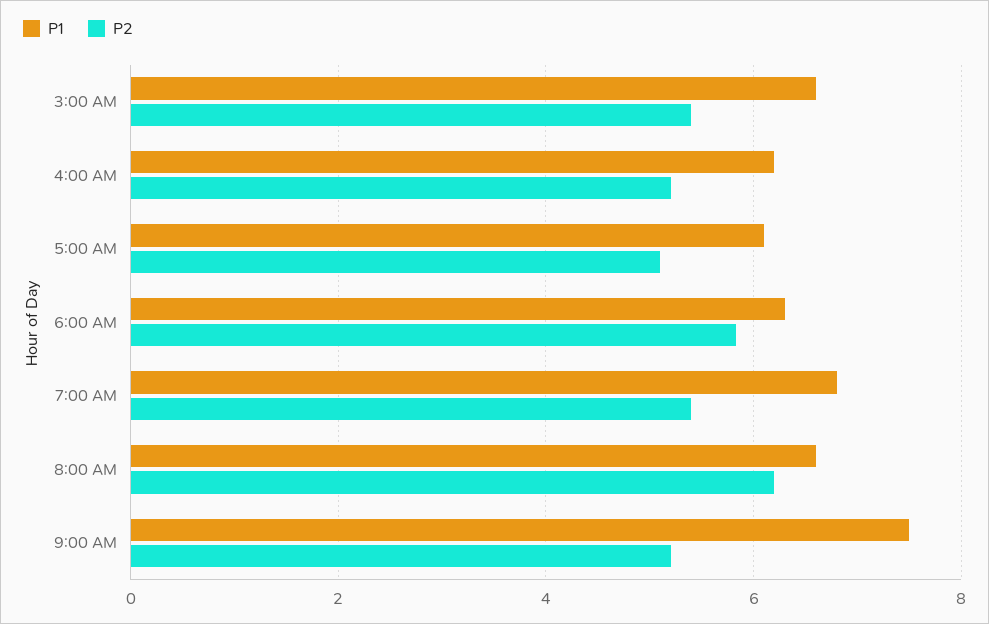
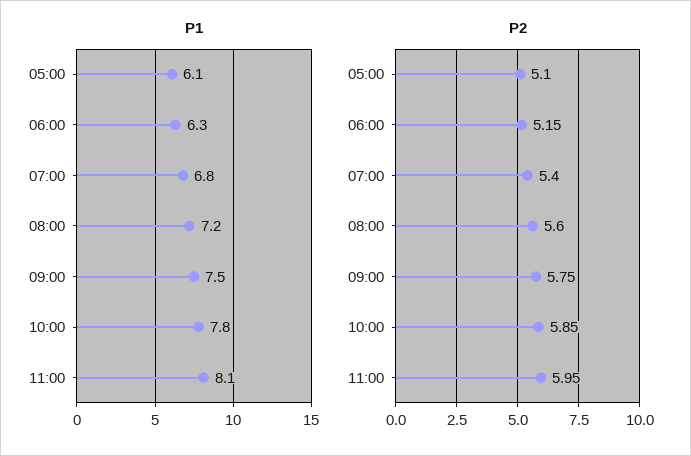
P1, 3:00 AM: 6.6 -> none
P2, 3:00 AM: 5.4 -> none
P1, 4:00 AM: 6.2 -> none
P2, 4:00 AM: 5.2 -> none
P2, 6:00 AM: 5.8 -> 5.15
P1, 8:00 AM: 6.6 -> 7.2
P2, 8:00 AM: 6.2 -> 5.6
P2, 9:00 AM: 5.2 -> 5.75
P1, 10:00: none -> 7.8
P1, 11:00: none -> 8.1
P2, 10:00: none -> 5.85
P2, 11:00: none -> 5.95

